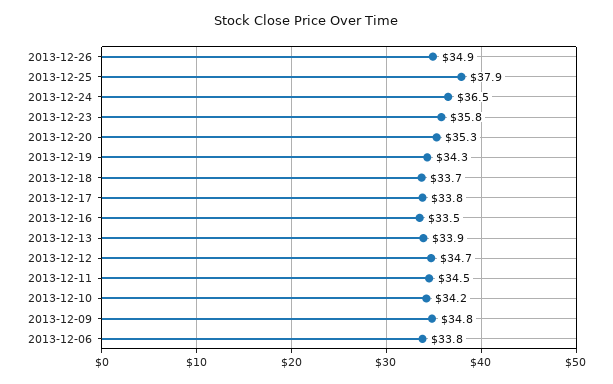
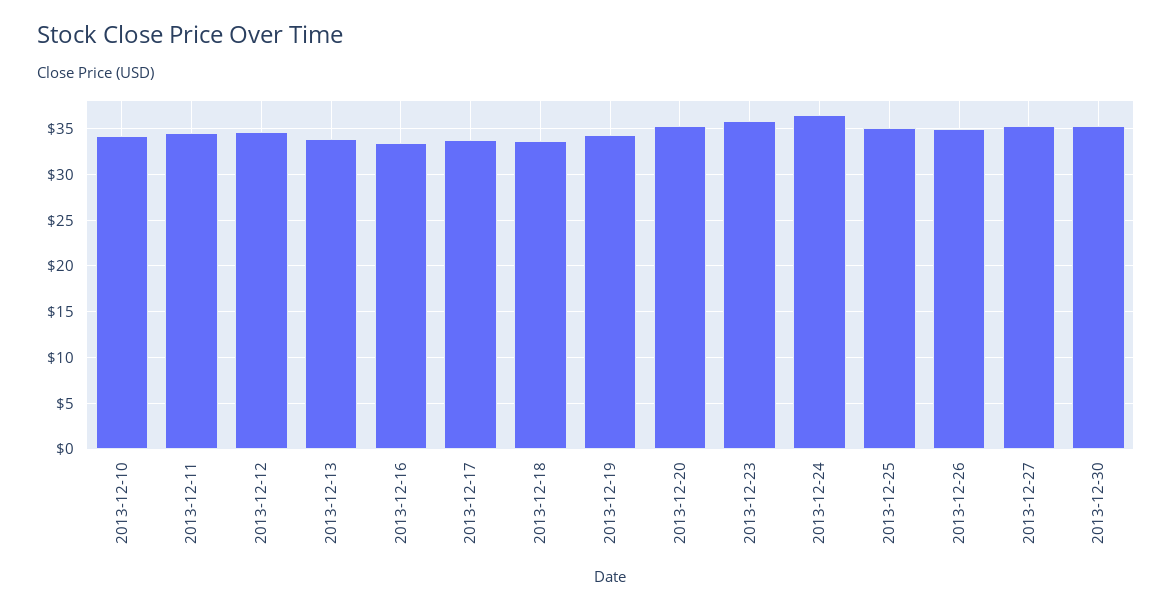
2013-12-25: 37.9 -> 35
2013-12-09: 34.8 -> none
2013-12-06: 33.8 -> none
2013-12-27: none -> 35
2013-12-30: none -> 35

